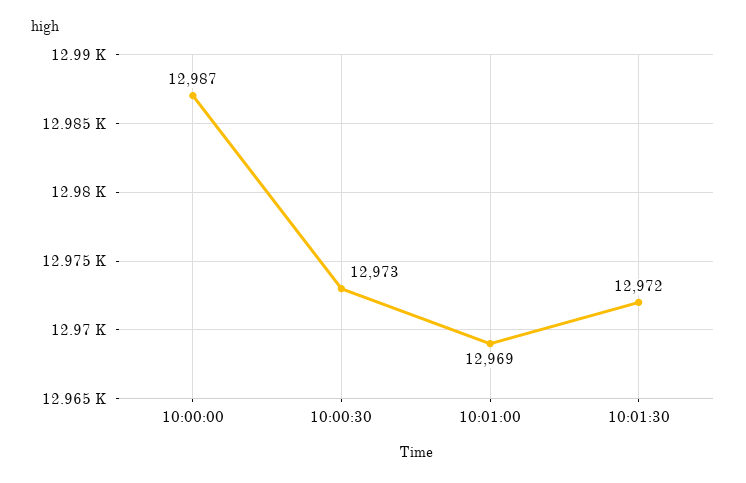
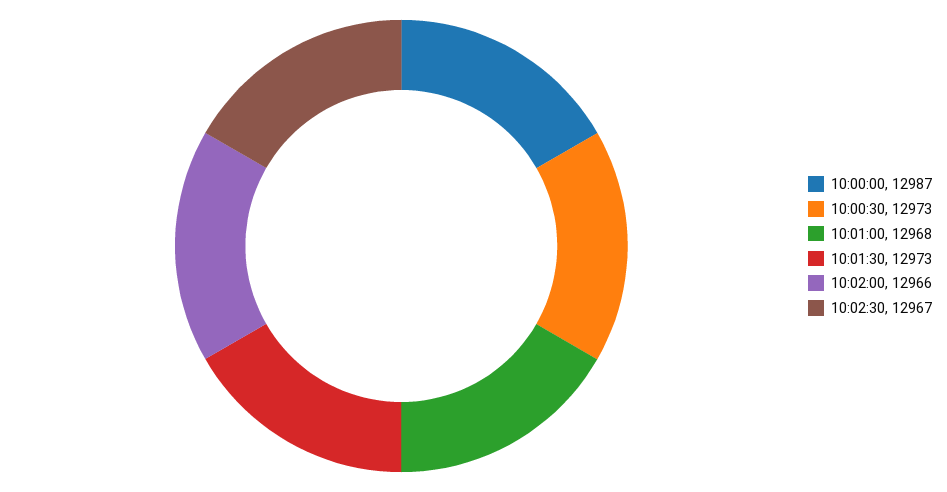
10:01:00: 12969 -> 12968
10:01:30: 12972 -> 12973
10:02:00: none -> 12966
10:02:30: none -> 12967

